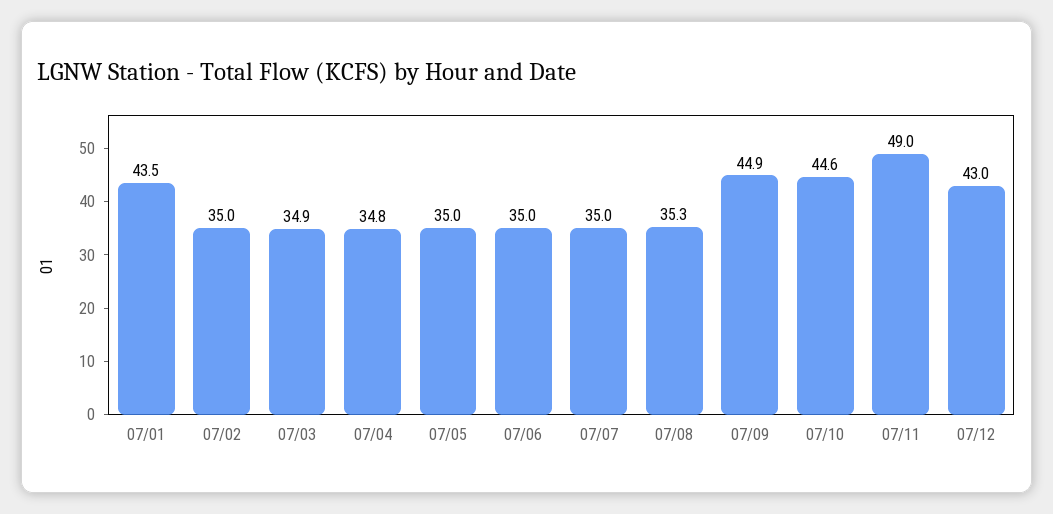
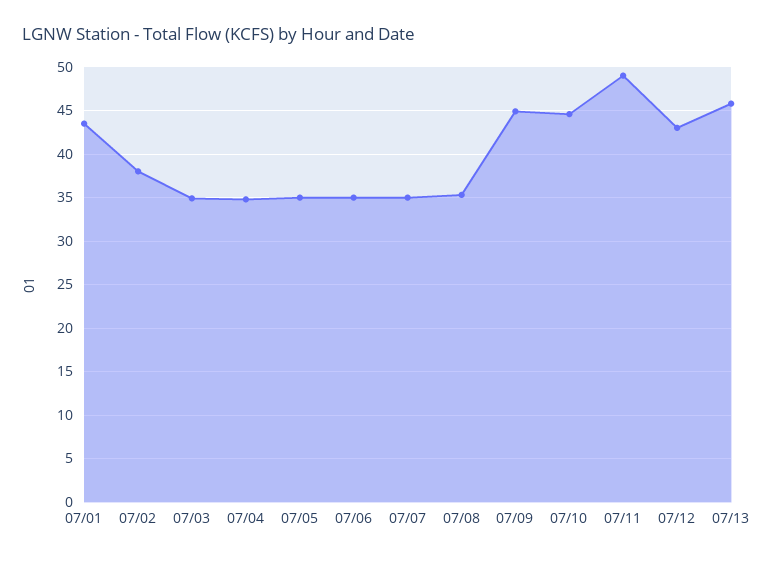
07/02: 35 -> 38
07/13: none -> 46

